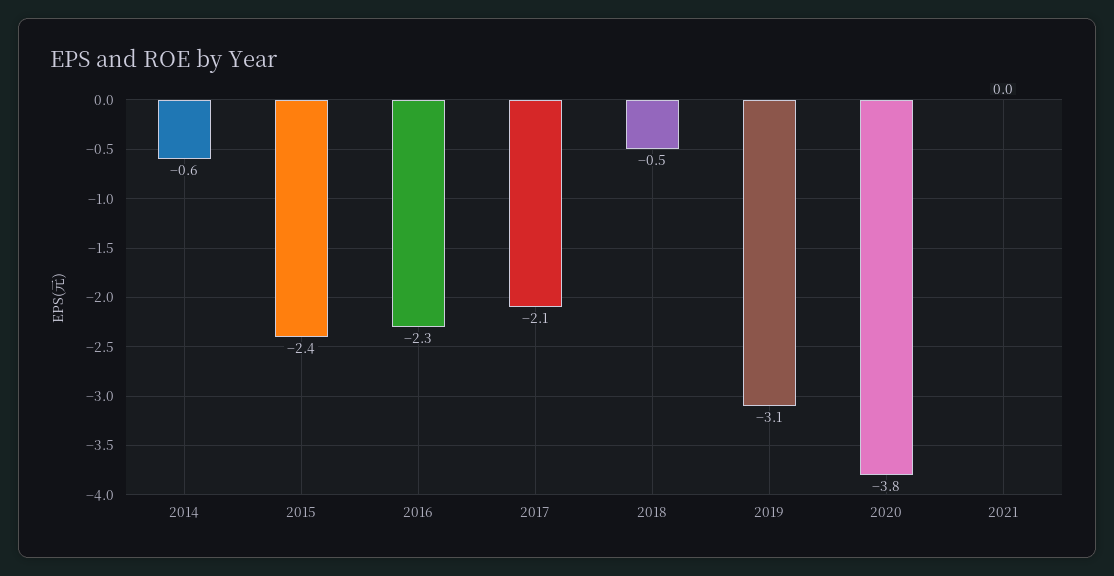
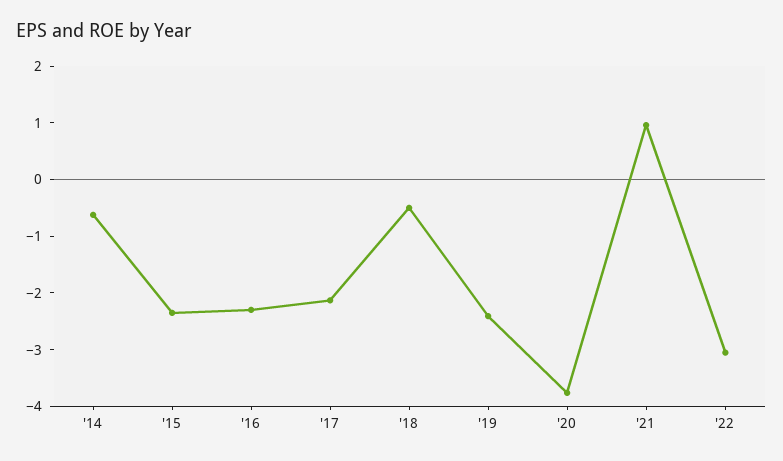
2019: -3.1 -> -2.4
2021: 0 -> 1
'22: none -> -3

